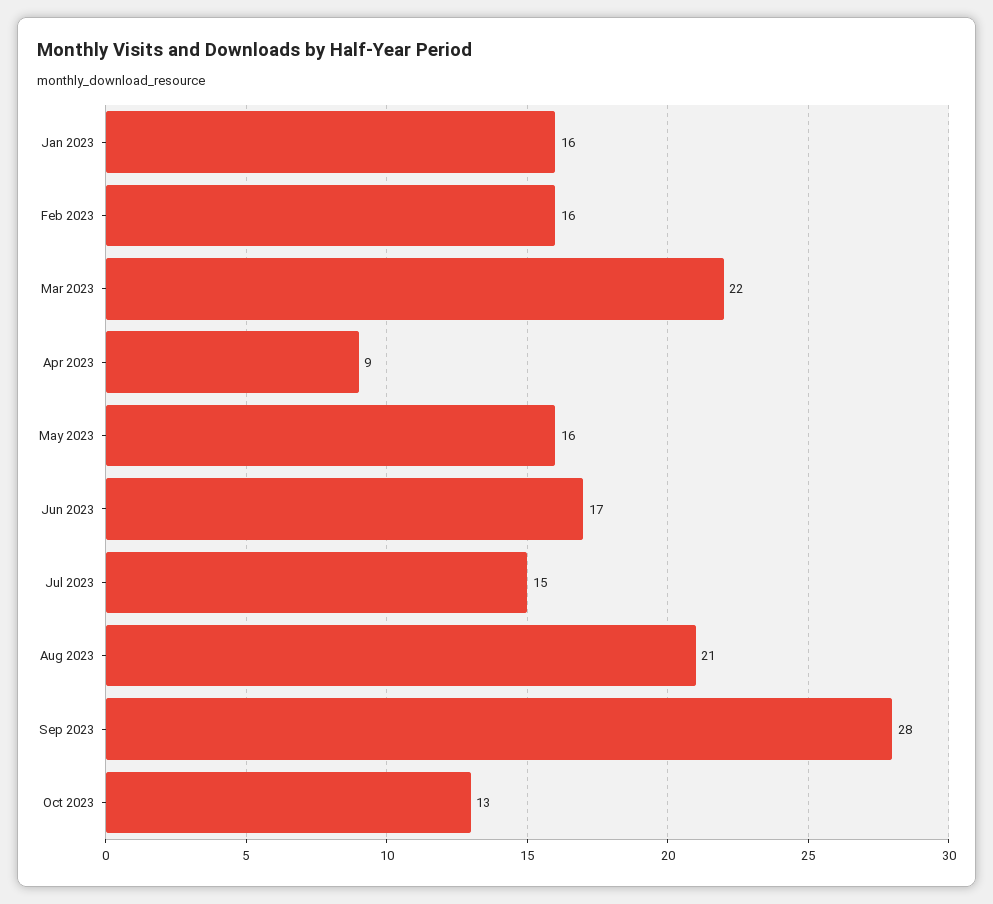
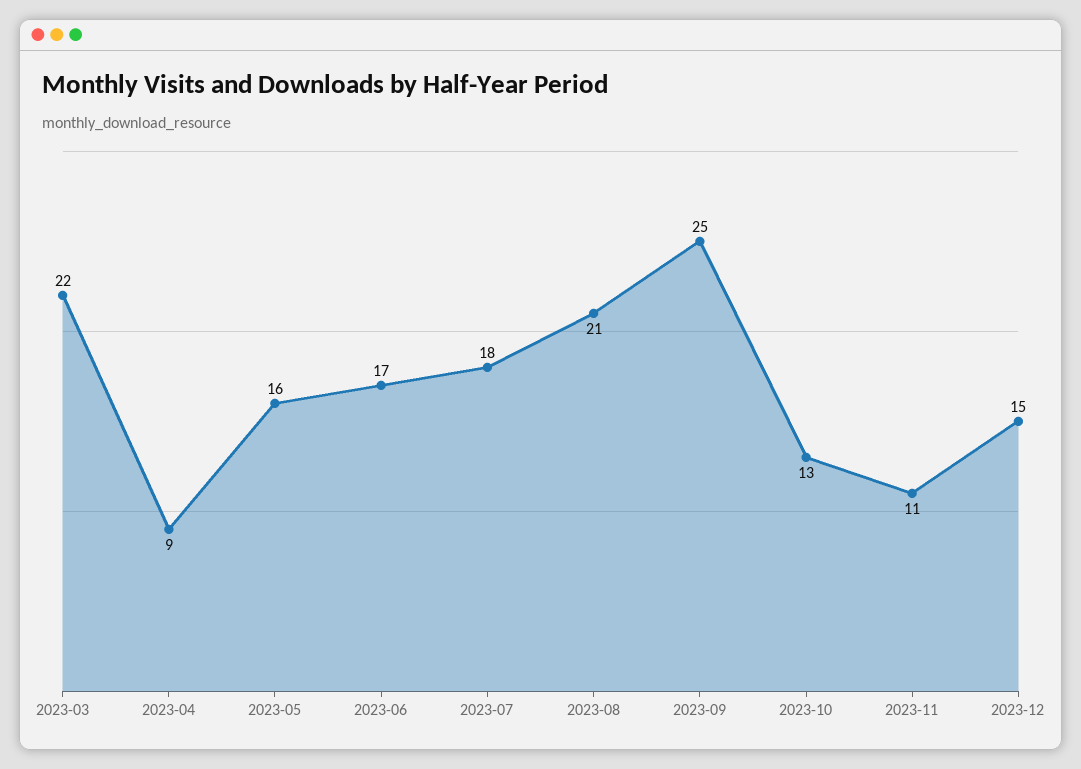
Jan 2023: 16 -> none
Feb 2023: 16 -> none
Jul 2023: 15 -> 18
Sep 2023: 28 -> 25
2023-11: none -> 11
2023-12: none -> 15

